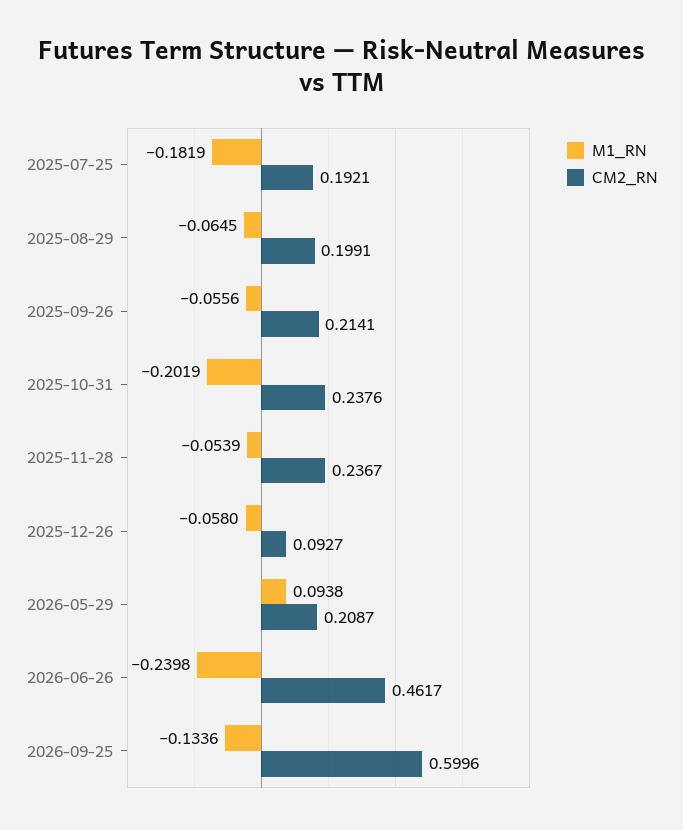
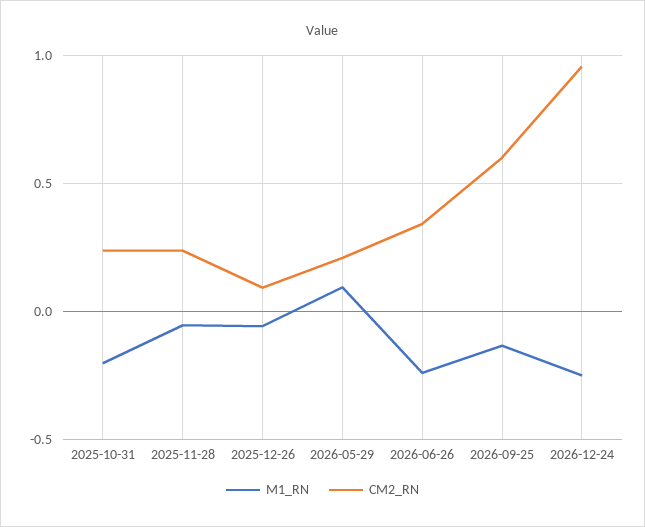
M1_RN, 2025-07-25: -0.1819 -> none
CM2_RN, 2025-07-25: 0.1921 -> none
M1_RN, 2025-08-29: -0.0645 -> none
CM2_RN, 2025-08-29: 0.1991 -> none
M1_RN, 2025-09-26: -0.0556 -> none
CM2_RN, 2025-09-26: 0.2141 -> none
CM2_RN, 2026-06-26: 0.4617 -> 0.35
M1_RN, 2026-12-24: none -> -0.25
CM2_RN, 2026-12-24: none -> 0.95

